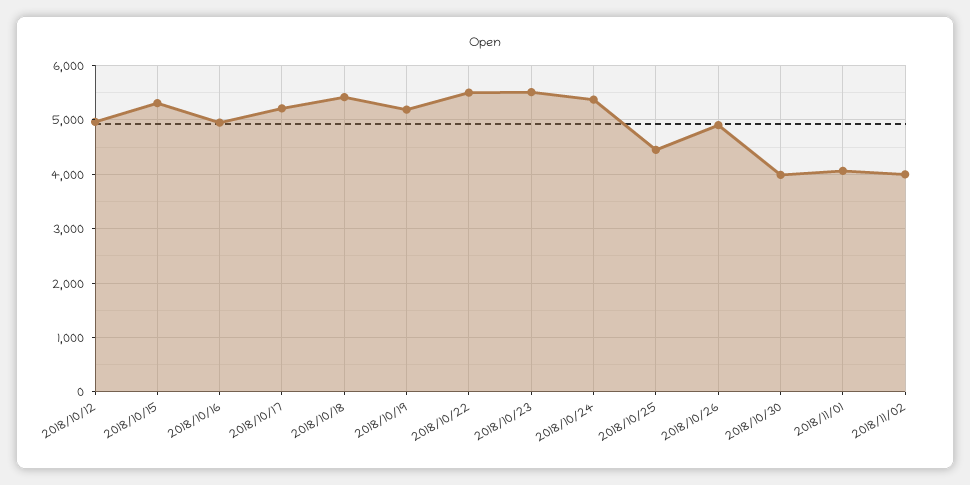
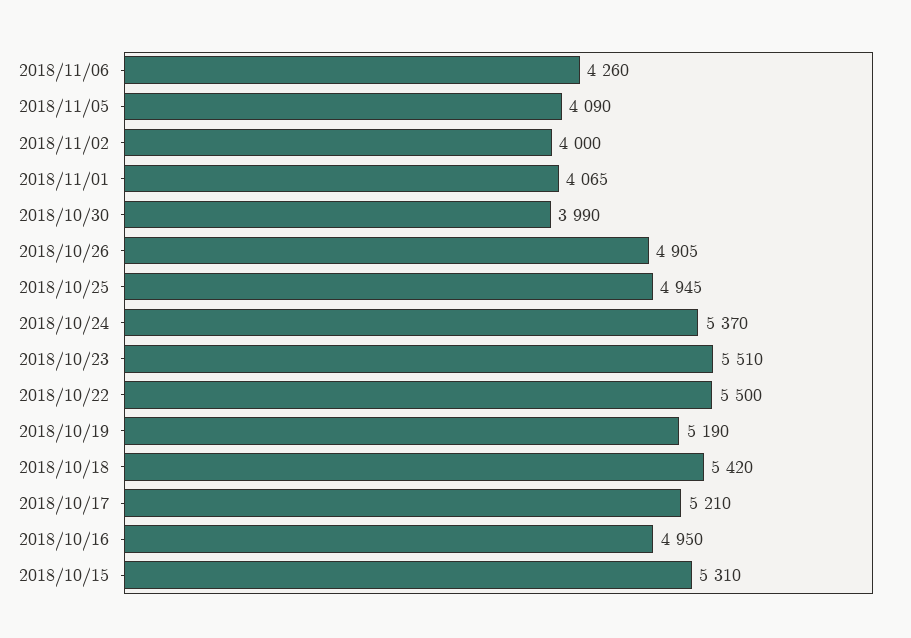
2018/10/12: 5000 -> none
2018/10/25: 4400 -> 4945
2018/11/06: none -> 4260
2018/11/05: none -> 4090

